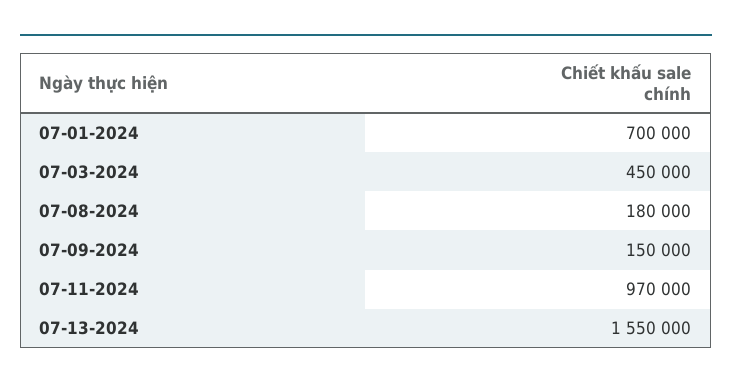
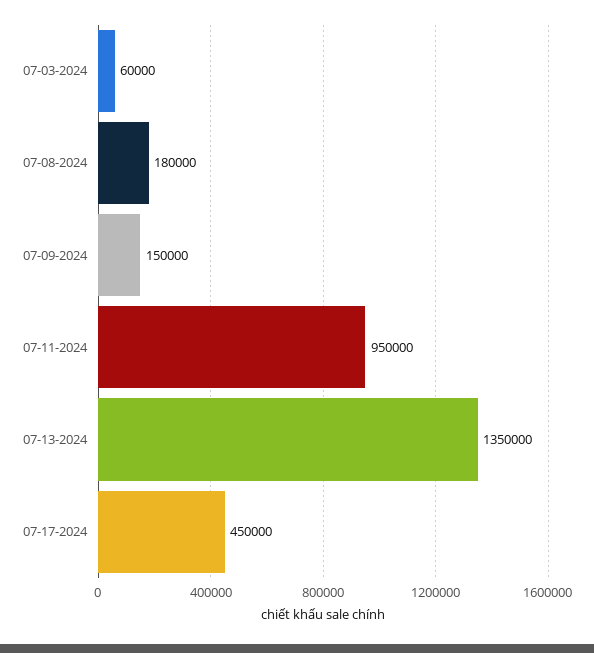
07-01-2024: 700000 -> none
07-03-2024: 450000 -> 60000
07-11-2024: 970000 -> 950000
07-13-2024: 1550000 -> 1350000
07-17-2024: none -> 450000

